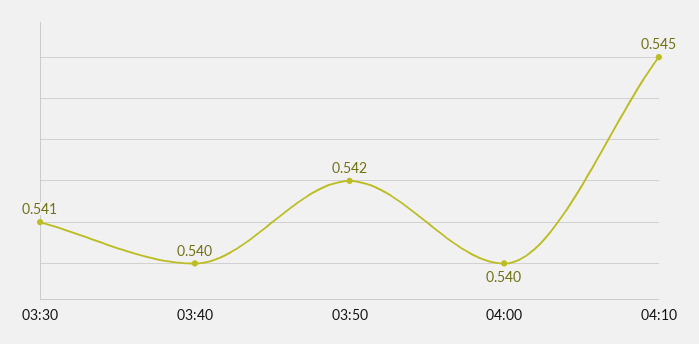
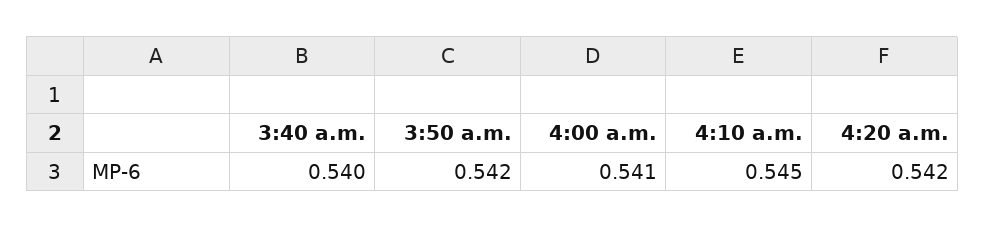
03:30: 0.541 -> none
04:00: 0.54 -> 0.541
4:20 a.m.: none -> 0.542

